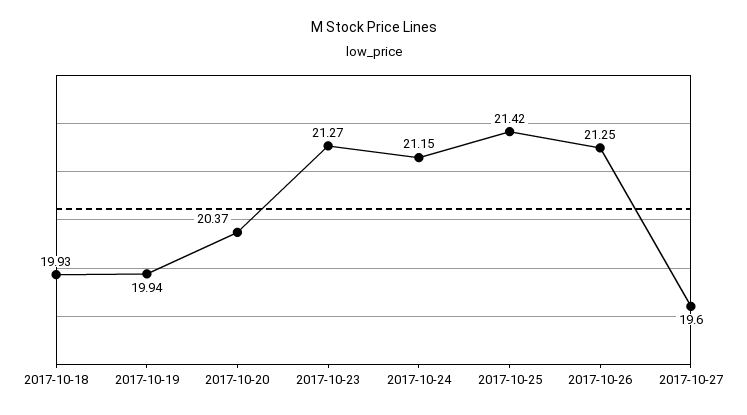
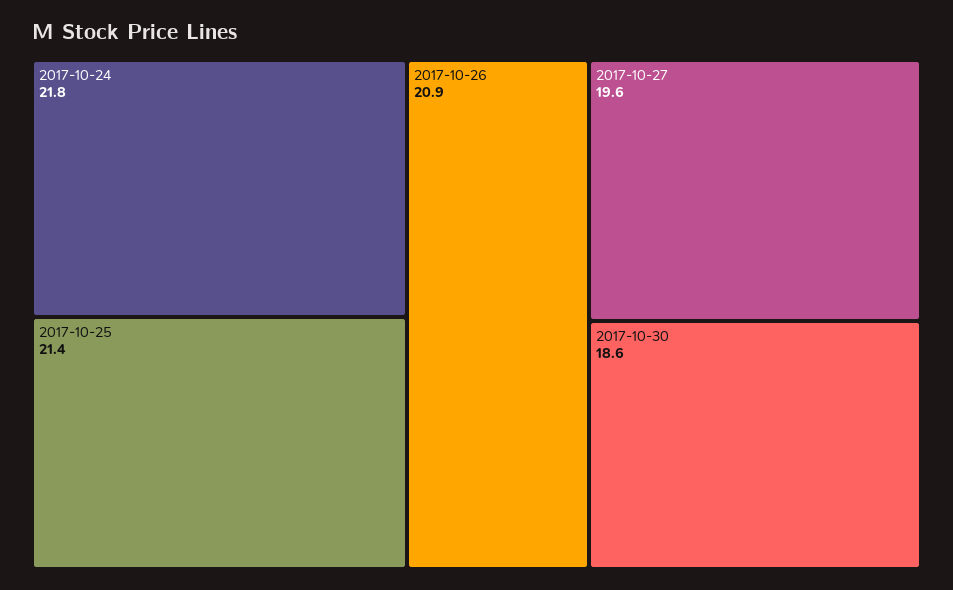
2017-10-18: 19.93 -> none
2017-10-19: 19.94 -> none
2017-10-20: 20.37 -> none
2017-10-23: 21.27 -> none
2017-10-24: 21.15 -> 21.8
2017-10-26: 21.25 -> 20.9
2017-10-30: none -> 18.6

